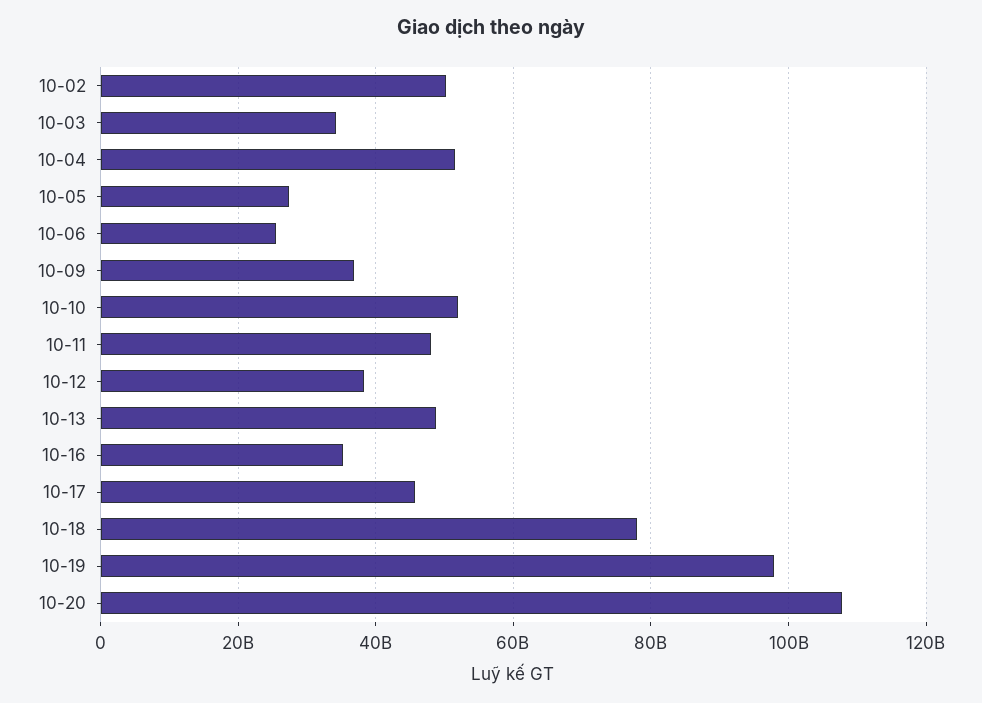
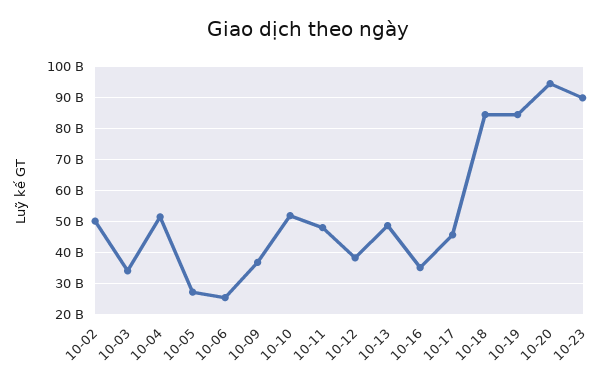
10-18: 78000000000 -> 84000000000
10-19: 98000000000 -> 84000000000
10-20: 108000000000 -> 94000000000
10-23: none -> 90000000000

